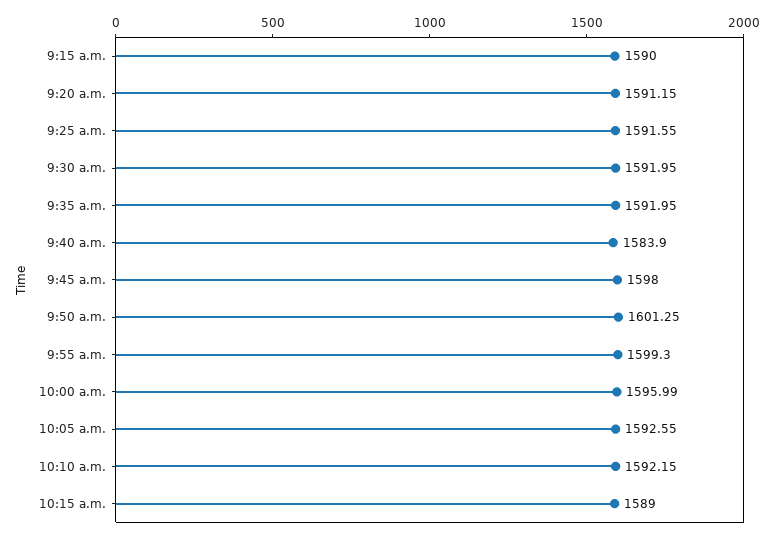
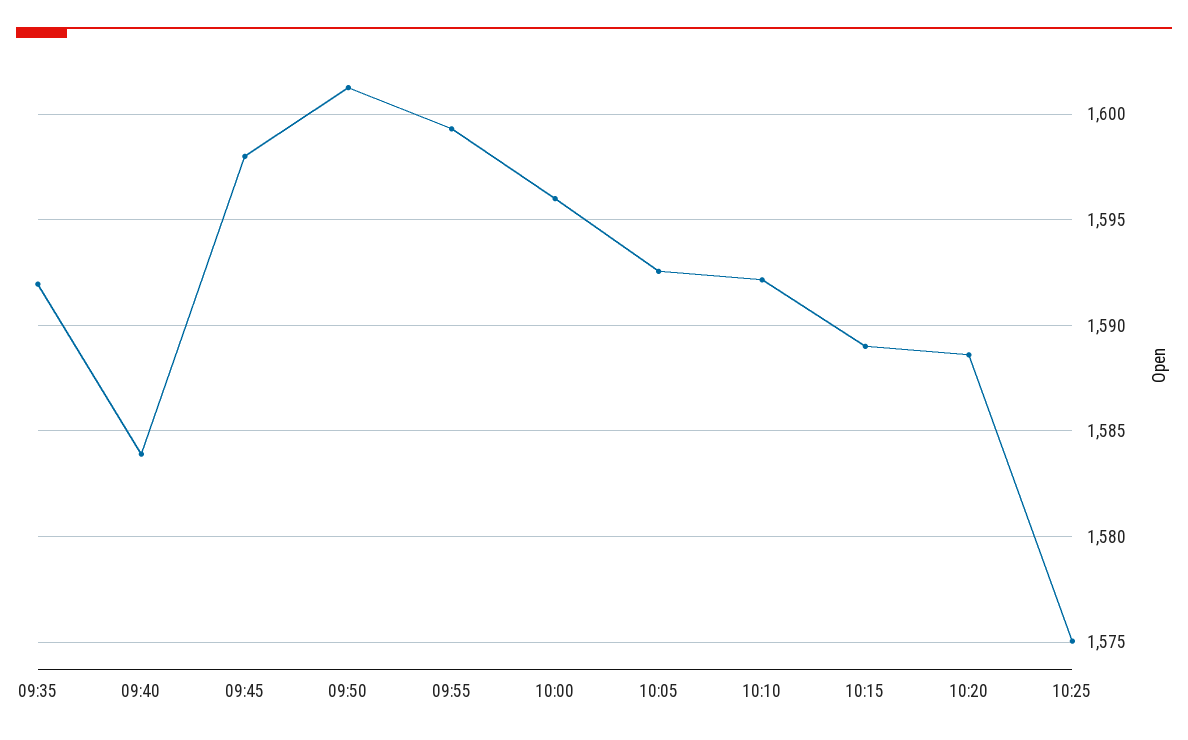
9:15 a.m.: 1590 -> none
9:20 a.m.: 1591.15 -> none
9:25 a.m.: 1591.55 -> none
9:30 a.m.: 1591.95 -> none
10:20: none -> 1588.5
10:25: none -> 1575

